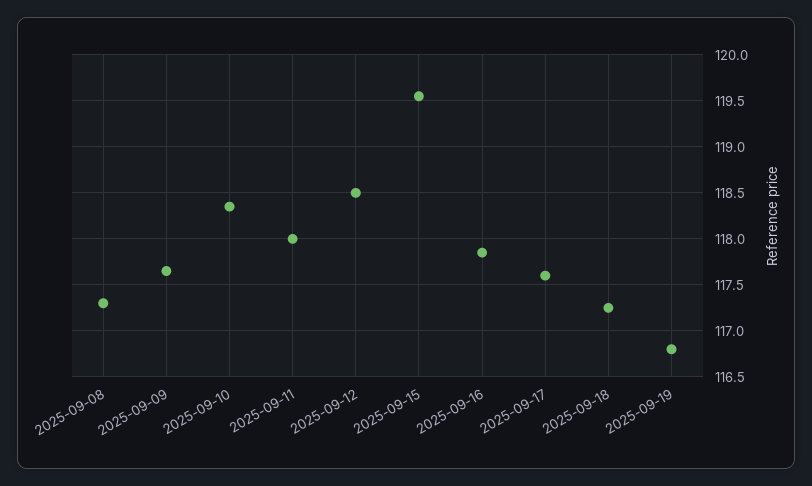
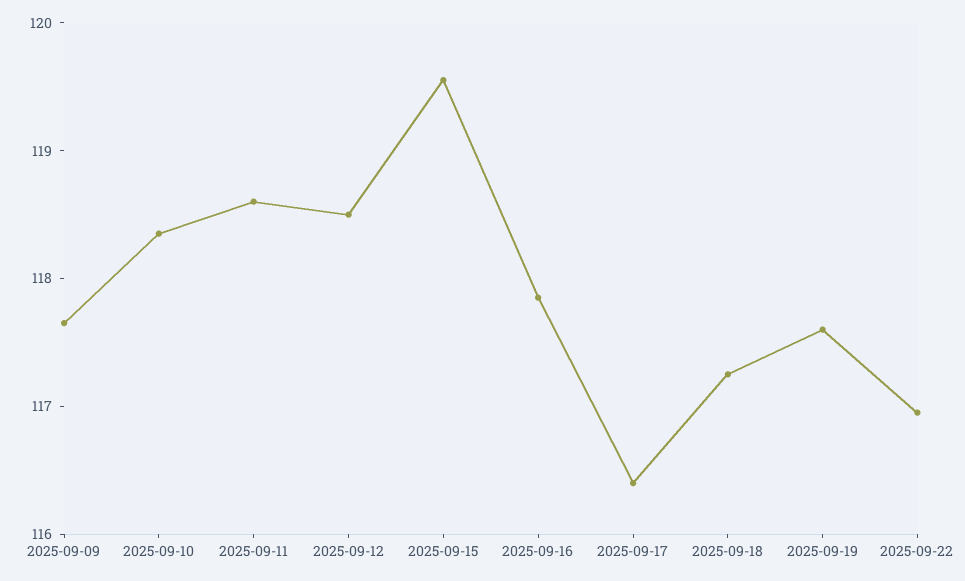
2025-09-08: 117.3 -> none
2025-09-11: 118 -> 118.6
2025-09-17: 117.6 -> 116.4
2025-09-19: 116.8 -> 117.6
2025-09-22: none -> 117

